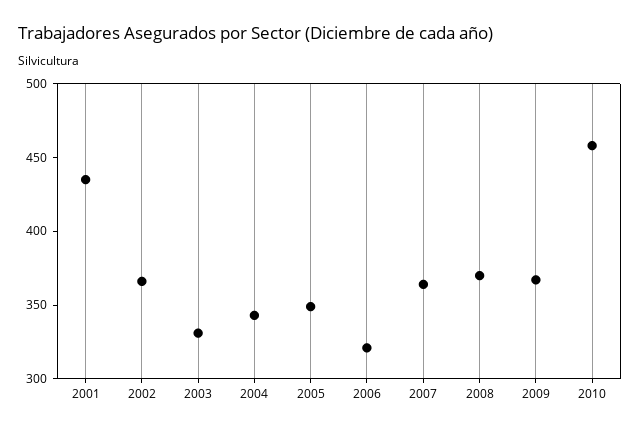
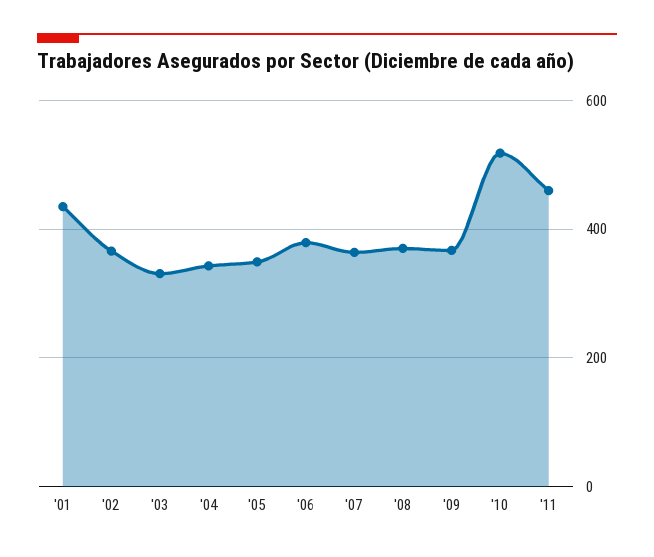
2006: 320 -> 380
2010: 460 -> 520
'11: none -> 460

